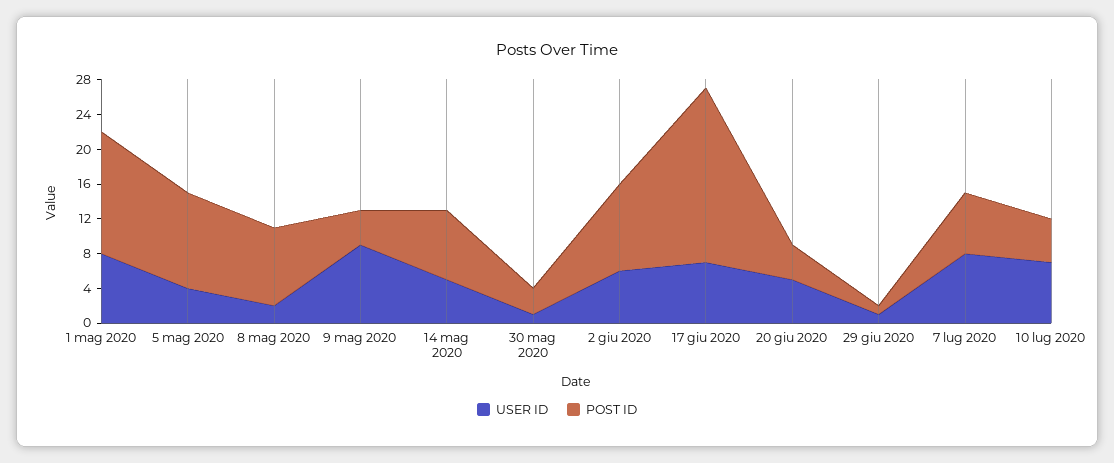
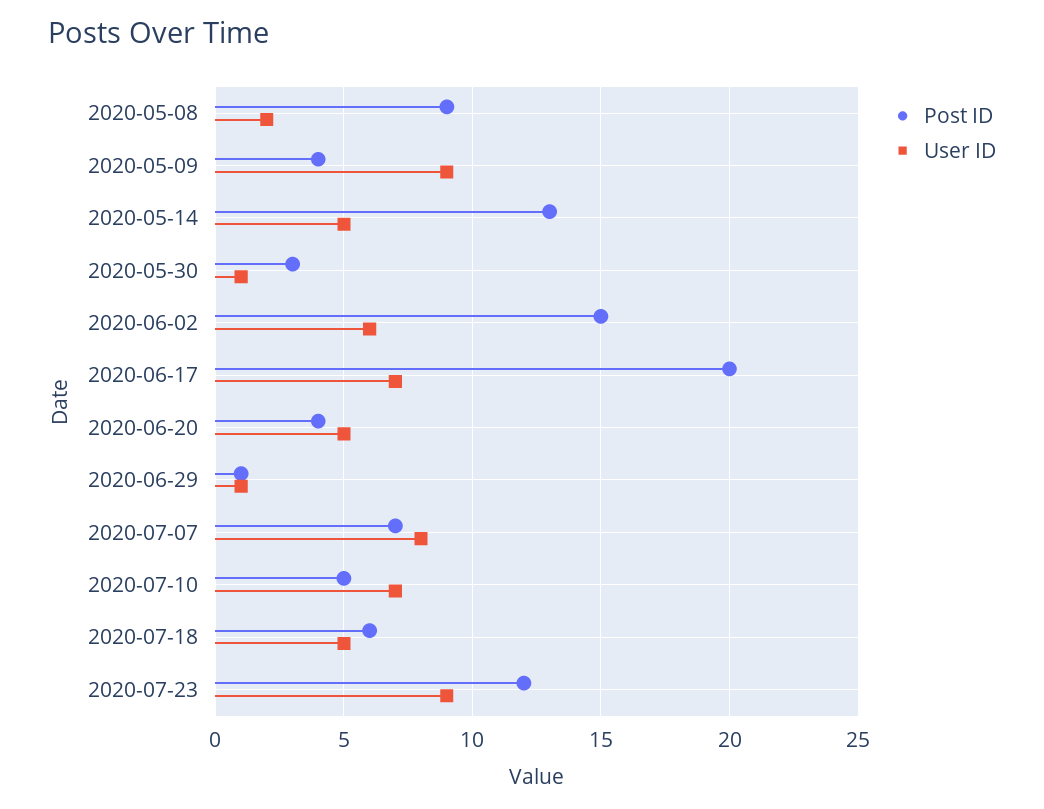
USER ID, 1 mag 2020: 8 -> none
POST ID, 1 mag 2020: 14 -> none
USER ID, 5 mag 2020: 4 -> none
POST ID, 5 mag 2020: 11 -> none
POST ID, 14 mag 2020: 8 -> 13
POST ID, 2 giu 2020: 10 -> 15
POST ID, 2020-07-18: none -> 6
USER ID, 2020-07-18: none -> 5
POST ID, 2020-07-23: none -> 12
USER ID, 2020-07-23: none -> 9

